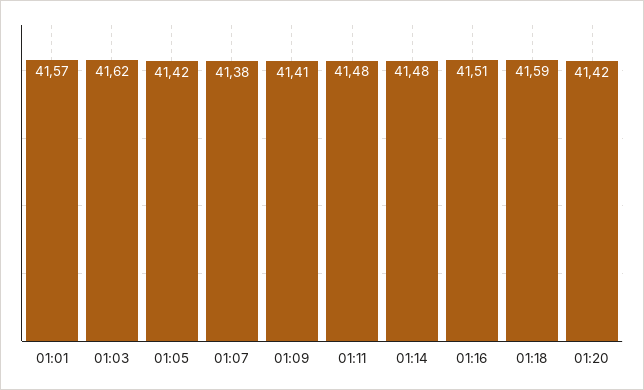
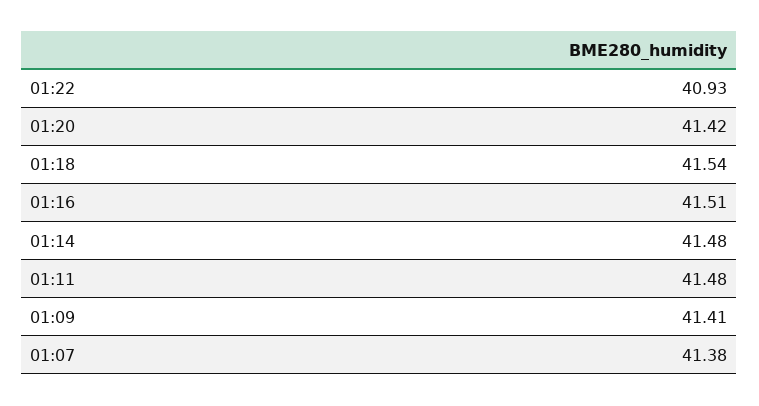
01:01: 41.57 -> none
01:03: 41.62 -> none
01:05: 41.42 -> none
01:18: 41.59 -> 41.54
01:22: none -> 40.93

